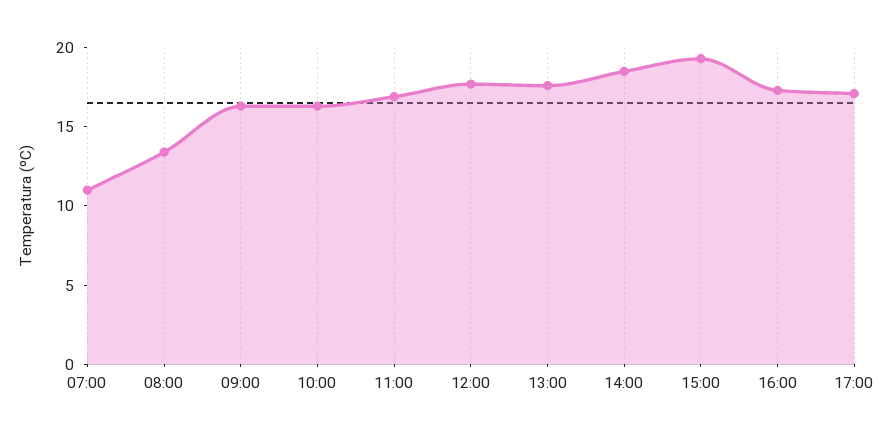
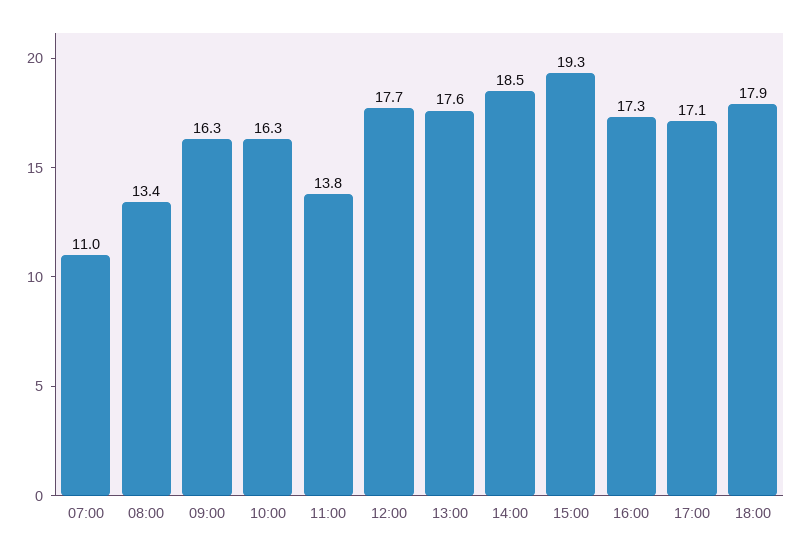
11:00: 17 -> 13.8
18:00: none -> 17.9

